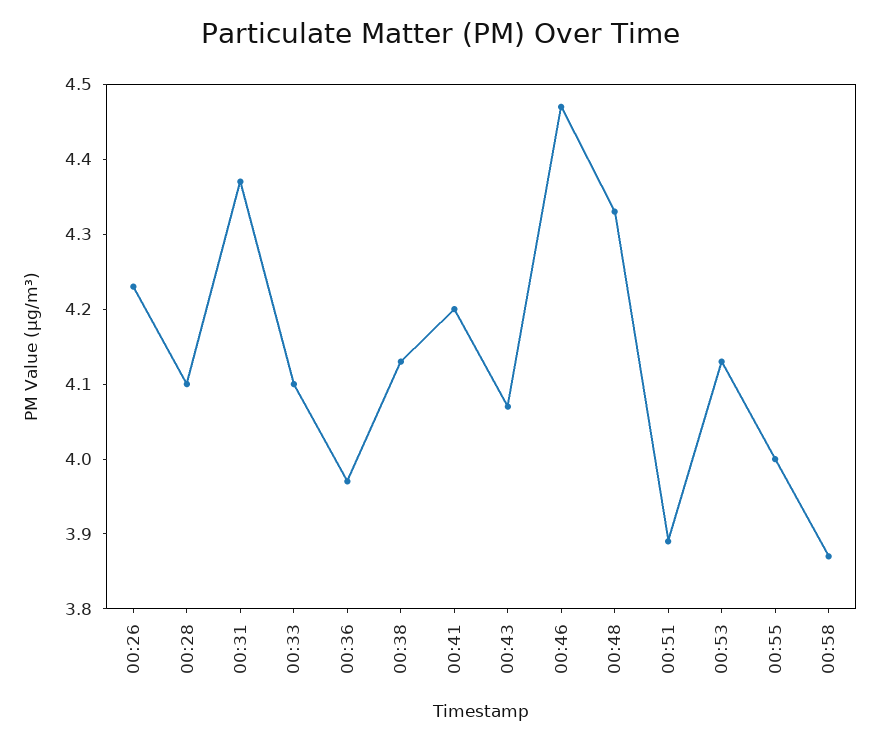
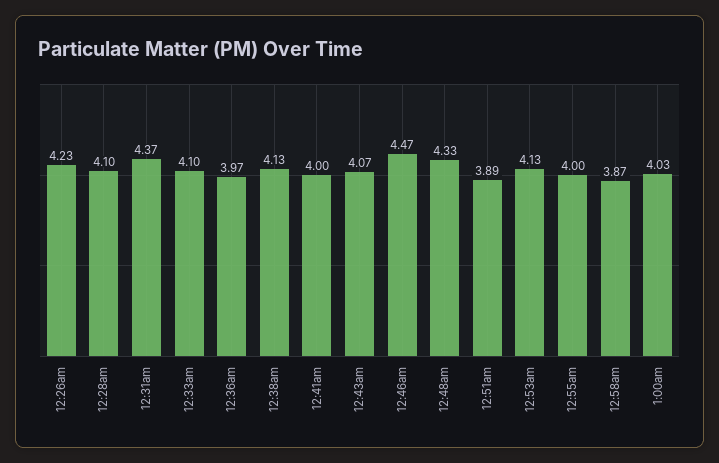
00:41: 4.2 -> 4
1:00am: none -> 4.03

